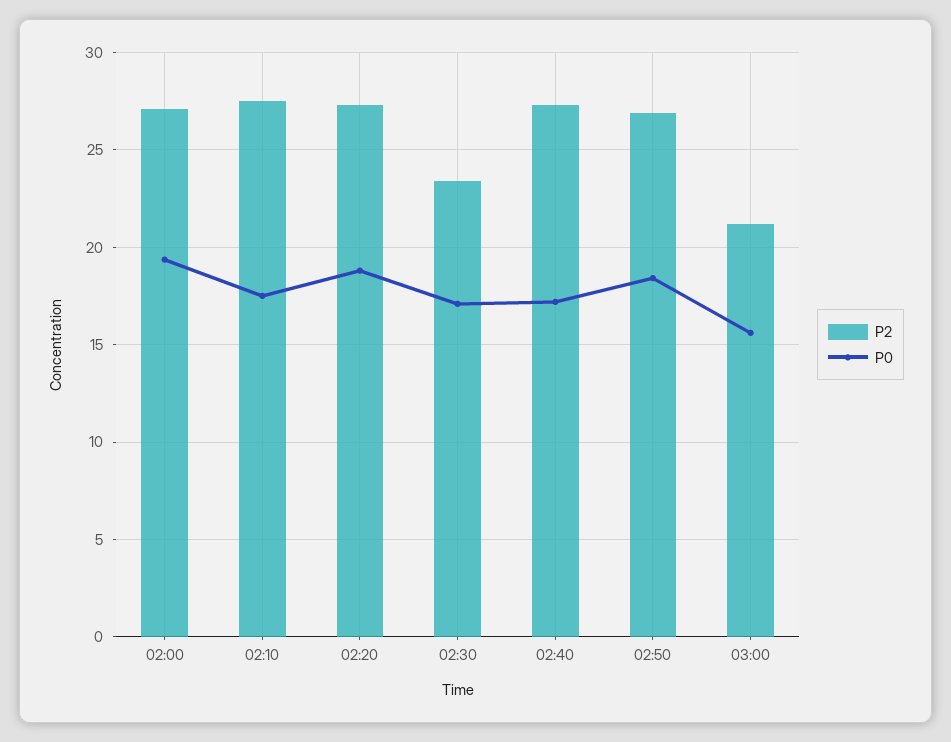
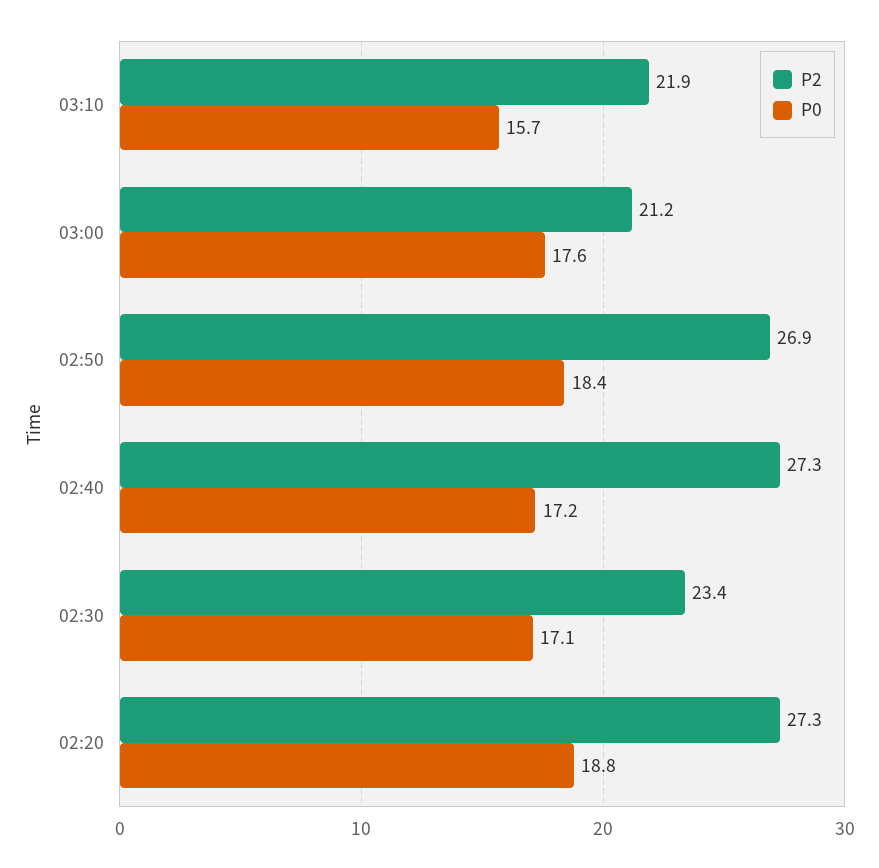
P2, 02:00: 27 -> none
P0, 02:00: 19.5 -> none
P2, 02:10: 27.5 -> none
P0, 02:10: 17.5 -> none
P0, 03:00: 15.5 -> 17.6
P2, 03:10: none -> 21.9
P0, 03:10: none -> 15.7

